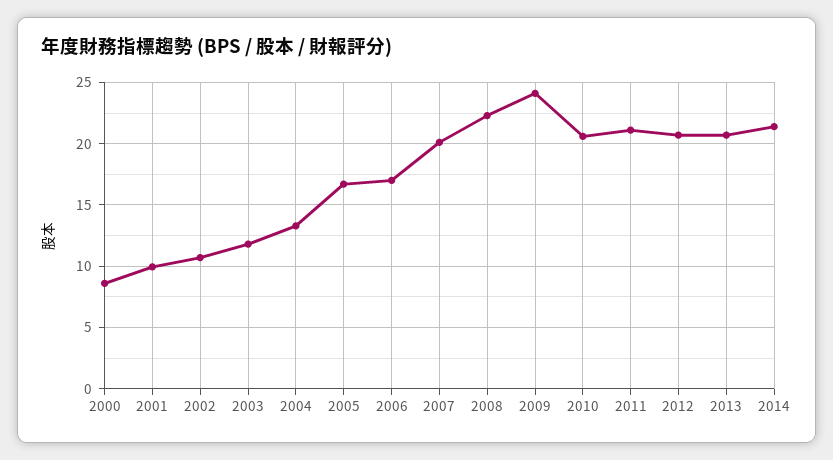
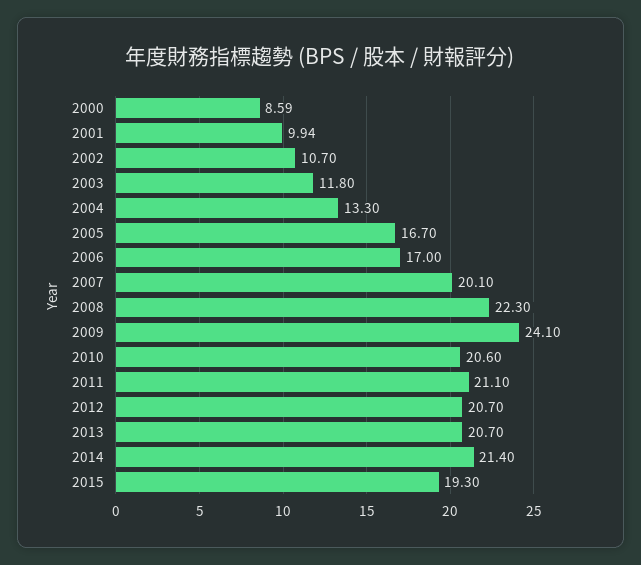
2015: none -> 19.3

